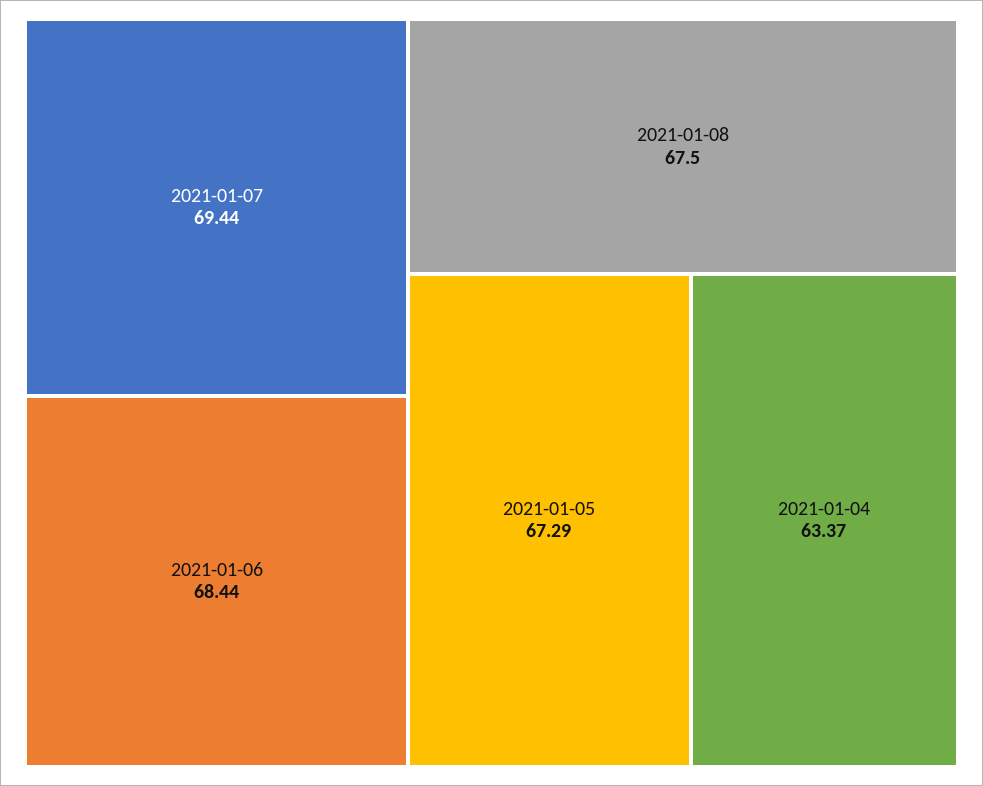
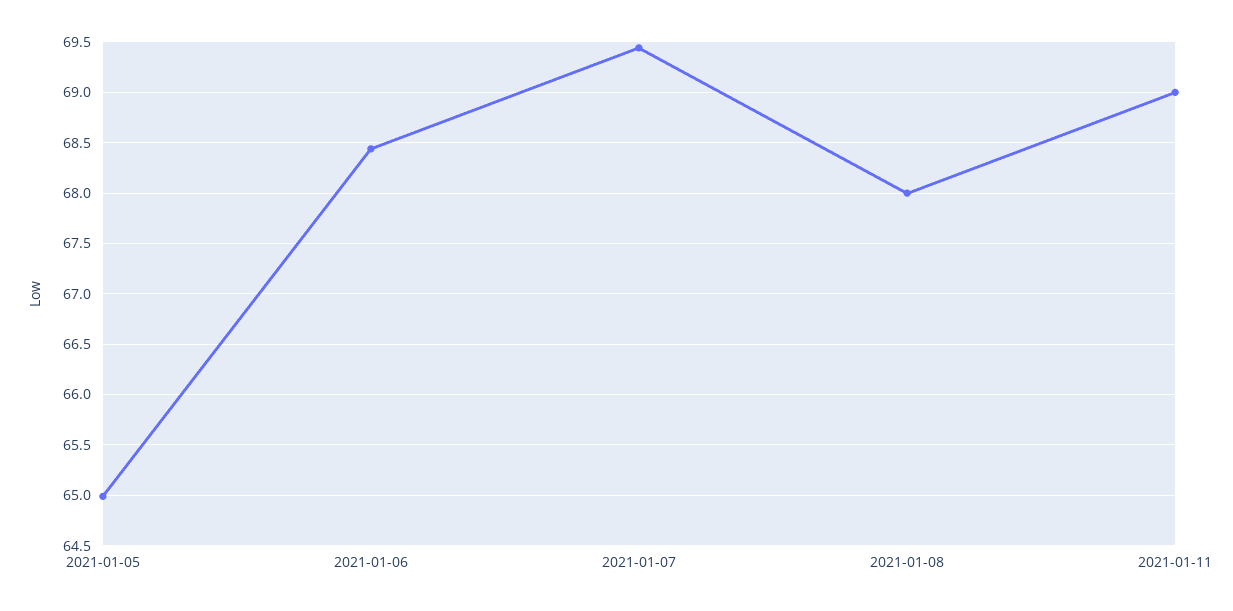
2021-01-08: 67.5 -> 68
2021-01-05: 67.29 -> 65
2021-01-04: 63.37 -> none
2021-01-11: none -> 69

